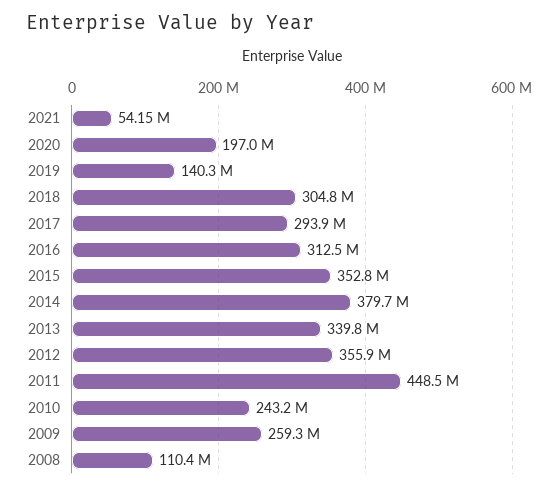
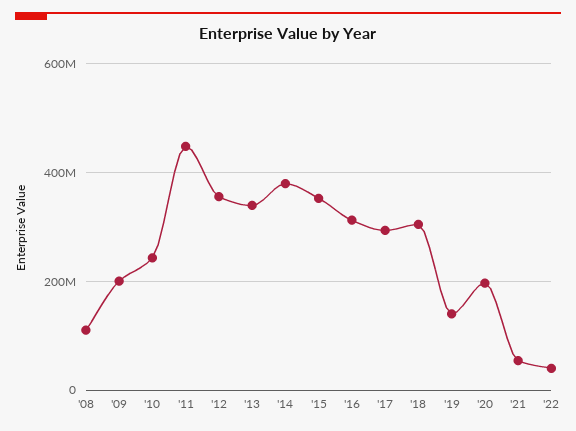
2009: 259300000 -> 200000000
'22: none -> 40000000

